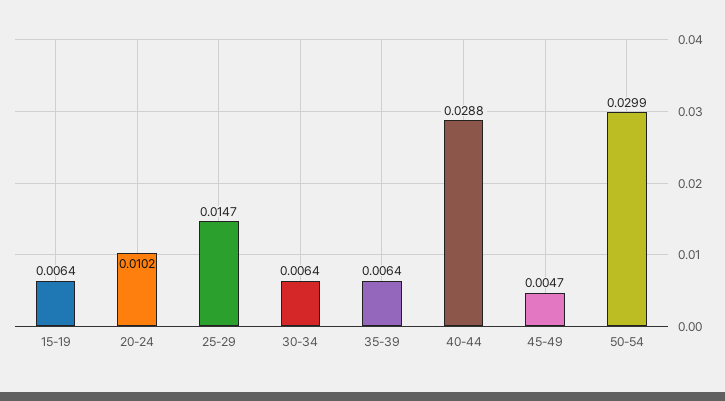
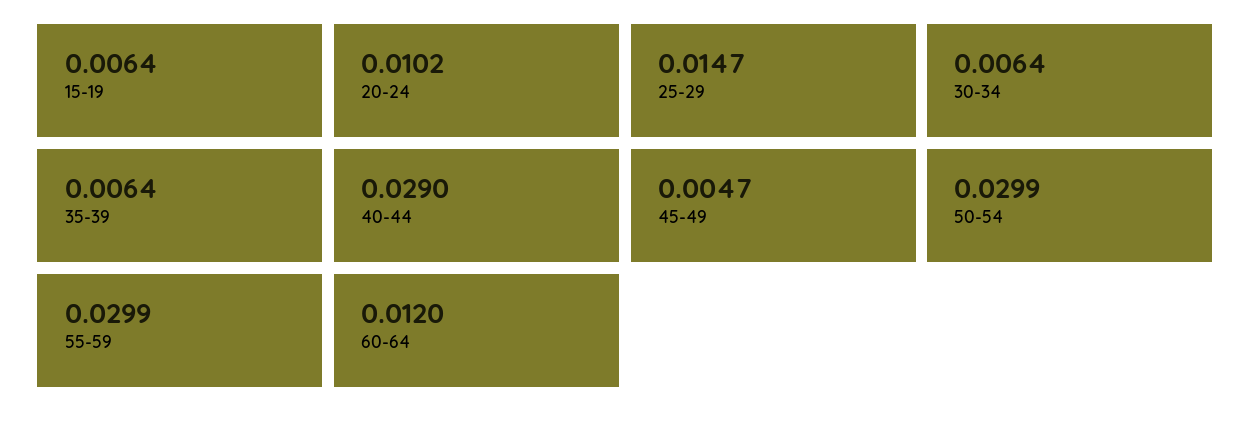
40-44: 0.0288 -> 0.029
55-59: none -> 0.0299
60-64: none -> 0.012

